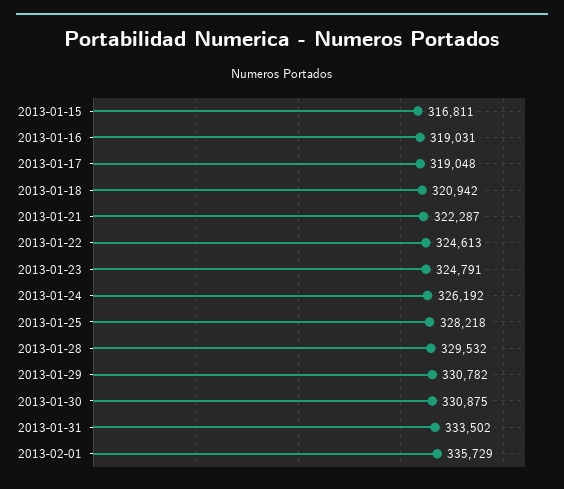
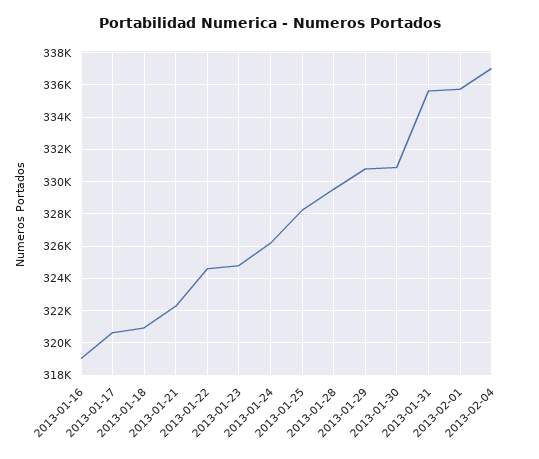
2013-01-15: 316811 -> none
2013-01-17: 319048 -> 320500
2013-01-31: 333502 -> 335500
2013-02-04: none -> 337000

